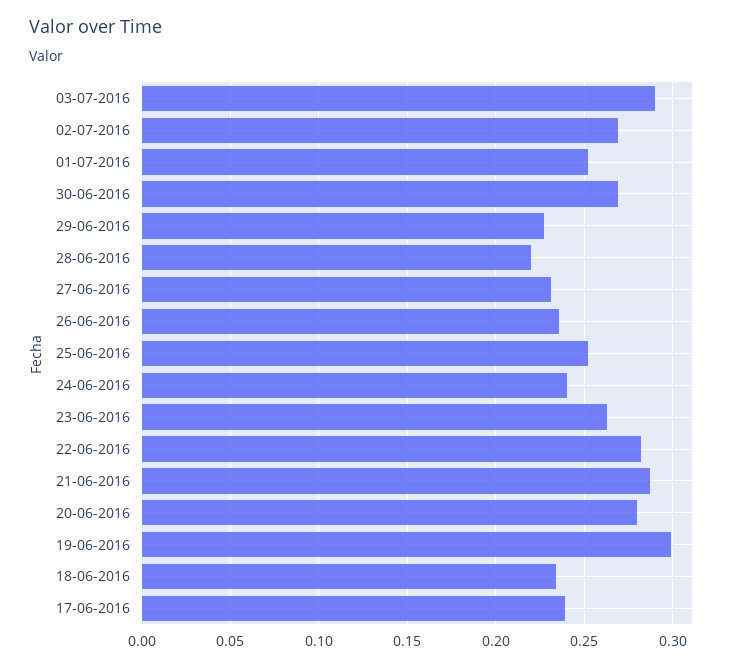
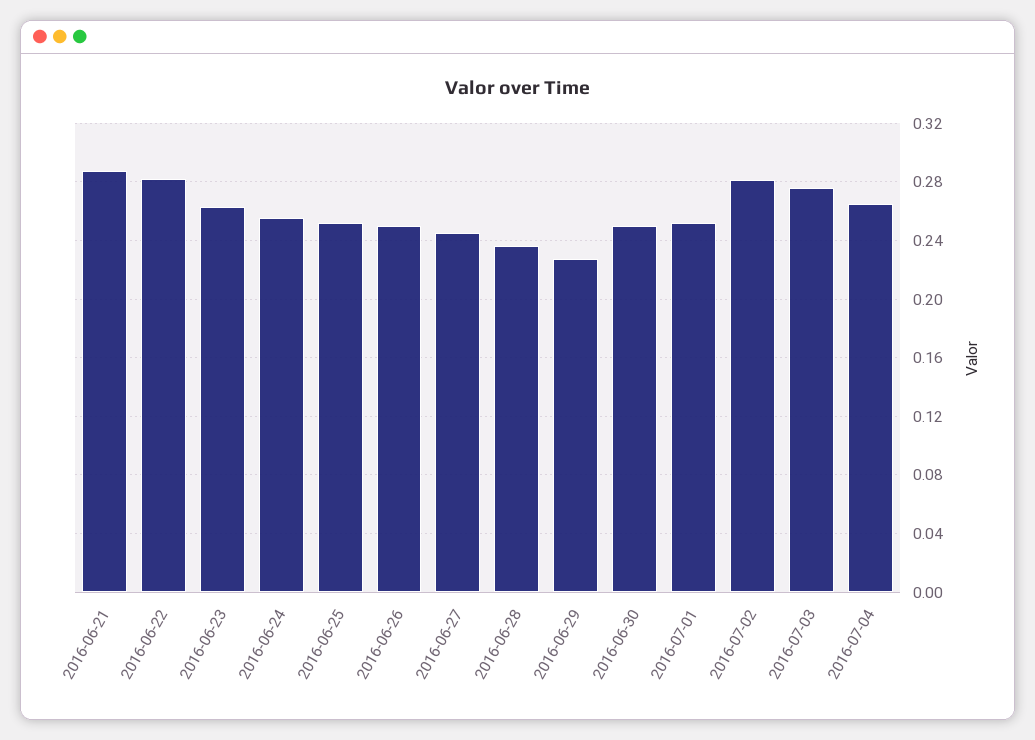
03-07-2016: 0.29 -> 0.275
02-07-2016: 0.27 -> 0.28
30-06-2016: 0.27 -> 0.25
28-06-2016: 0.22 -> 0.235
27-06-2016: 0.23 -> 0.245
26-06-2016: 0.235 -> 0.25
24-06-2016: 0.24 -> 0.255
20-06-2016: 0.28 -> none
19-06-2016: 0.3 -> none
18-06-2016: 0.235 -> none
17-06-2016: 0.24 -> none
2016-07-04: none -> 0.265

